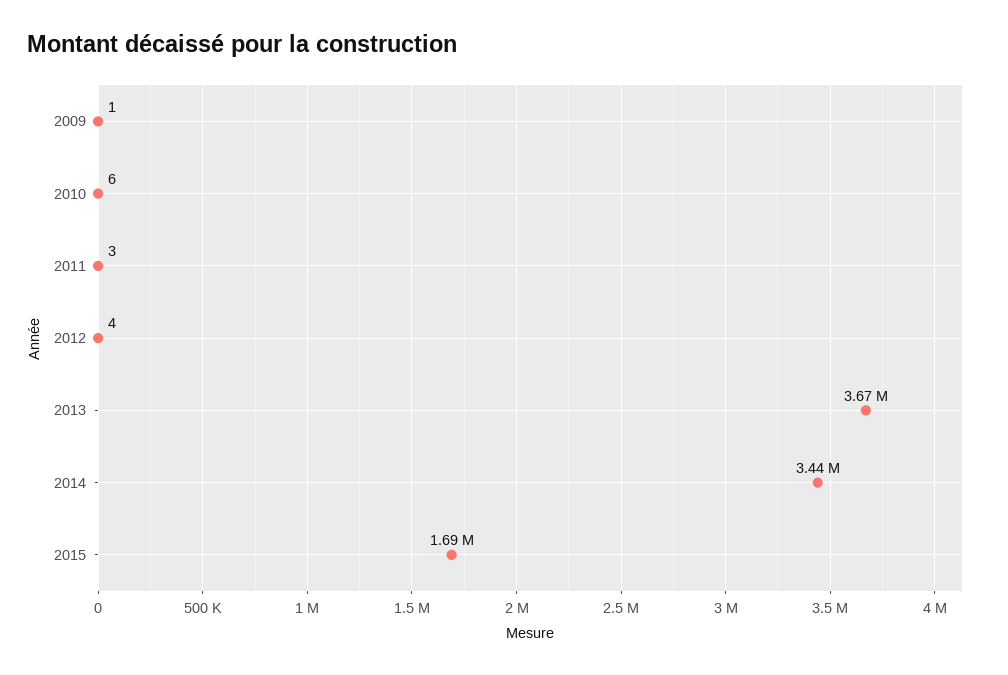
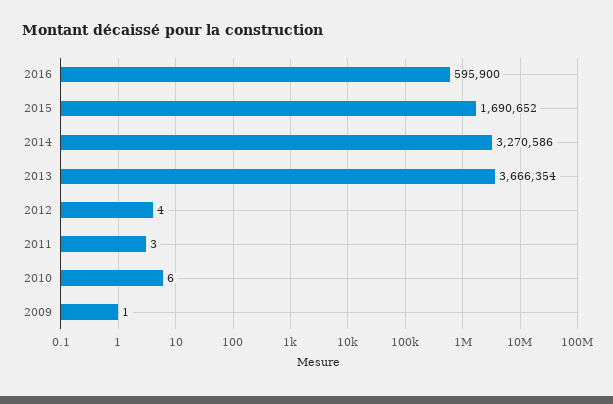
2014: 3440000 -> 3270586
2016: none -> 595900

